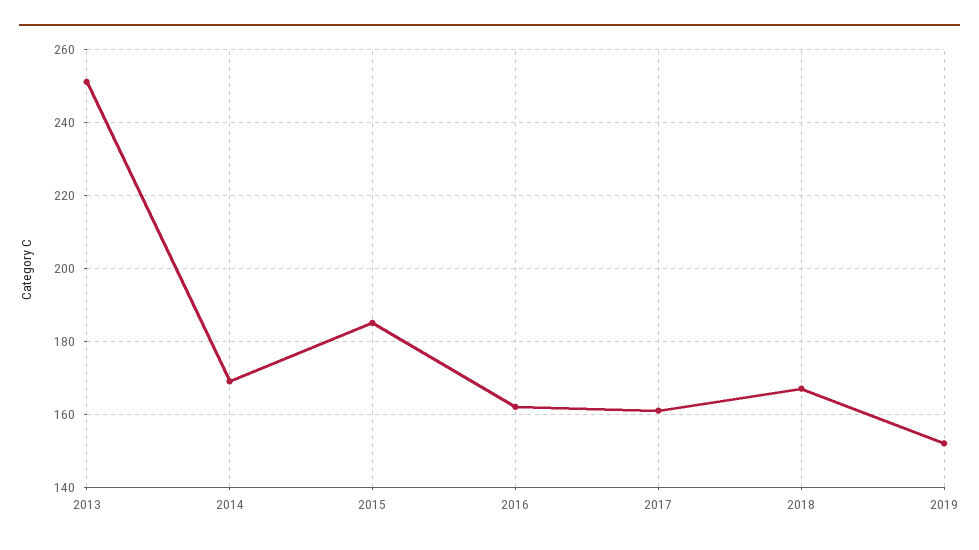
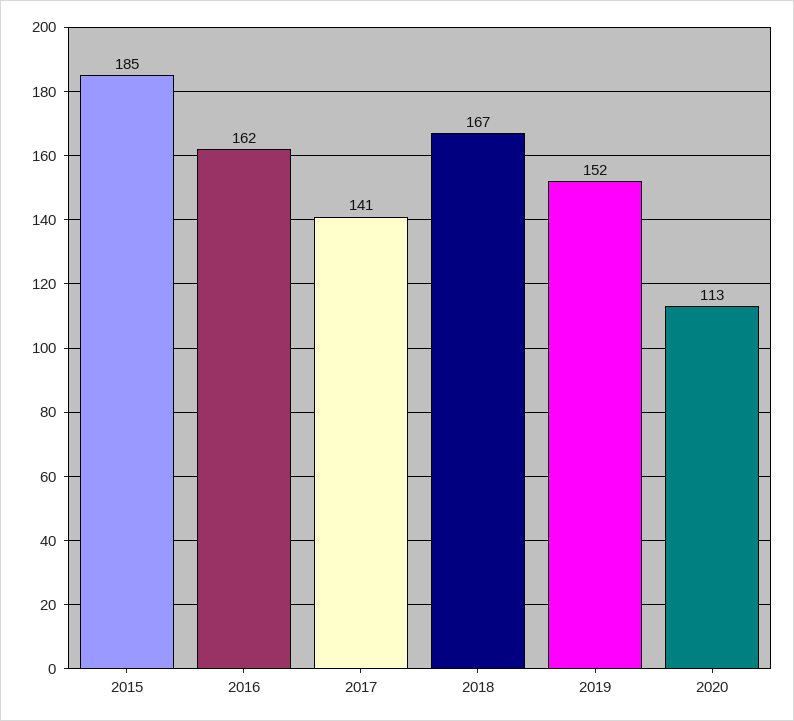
2013: 250 -> none
2014: 170 -> none
2017: 160 -> 141
2020: none -> 113

